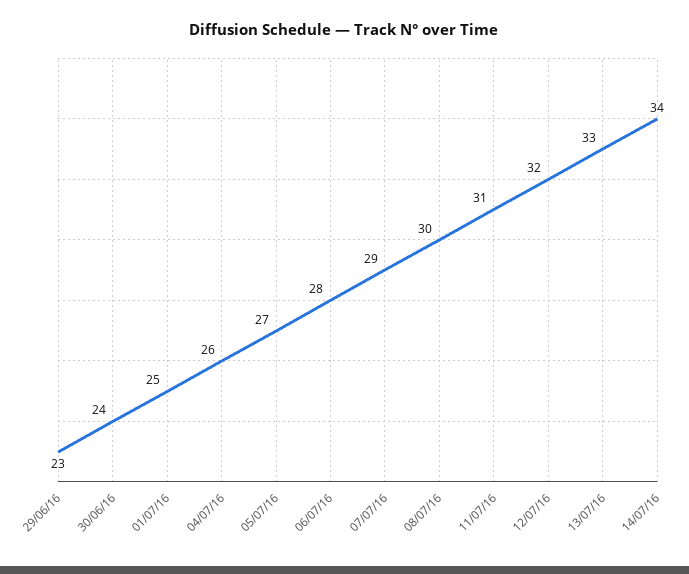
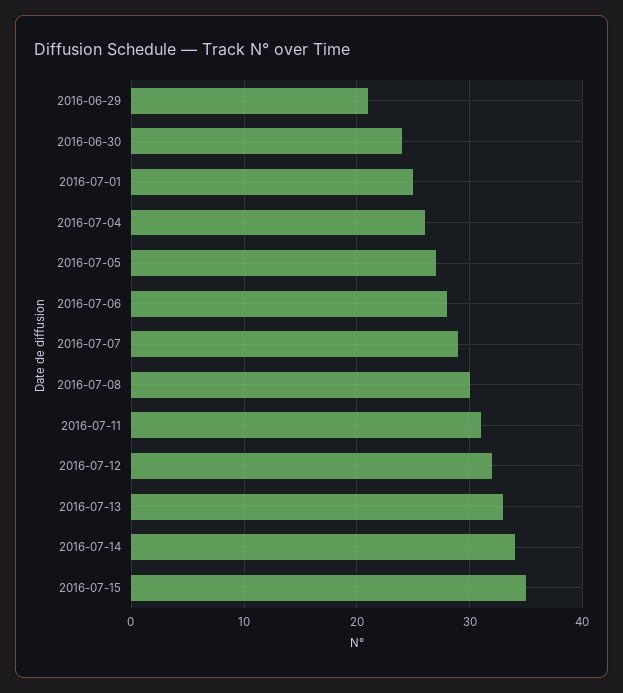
29/06/16: 23 -> 21
2016-07-15: none -> 35

